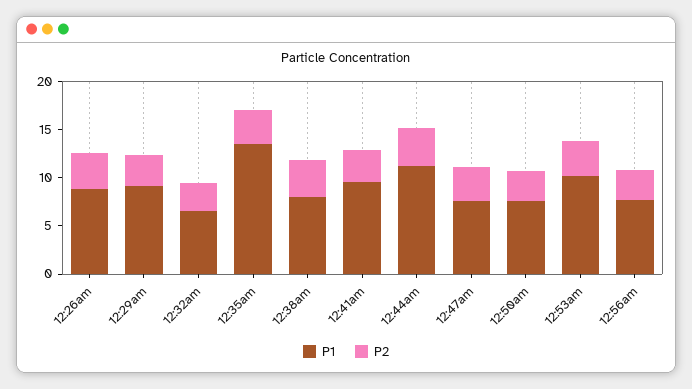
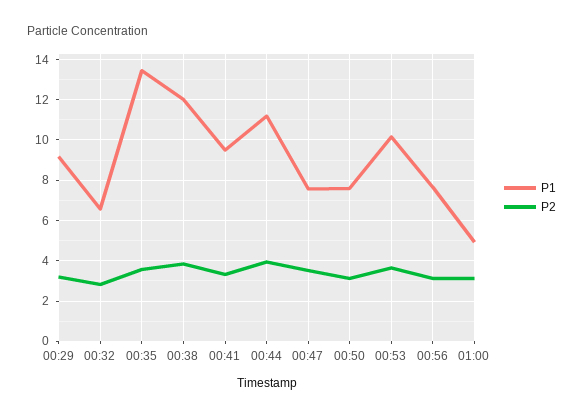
P1, 12:26am: 9 -> none
P2, 12:26am: 4 -> none
P1, 12:38am: 8 -> 12
P1, 01:00: none -> 5
P2, 01:00: none -> 3

